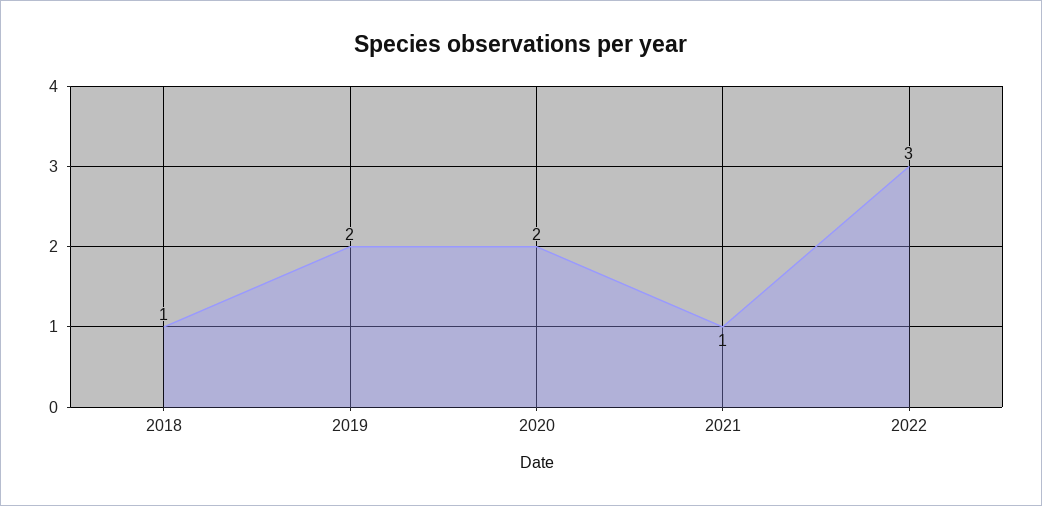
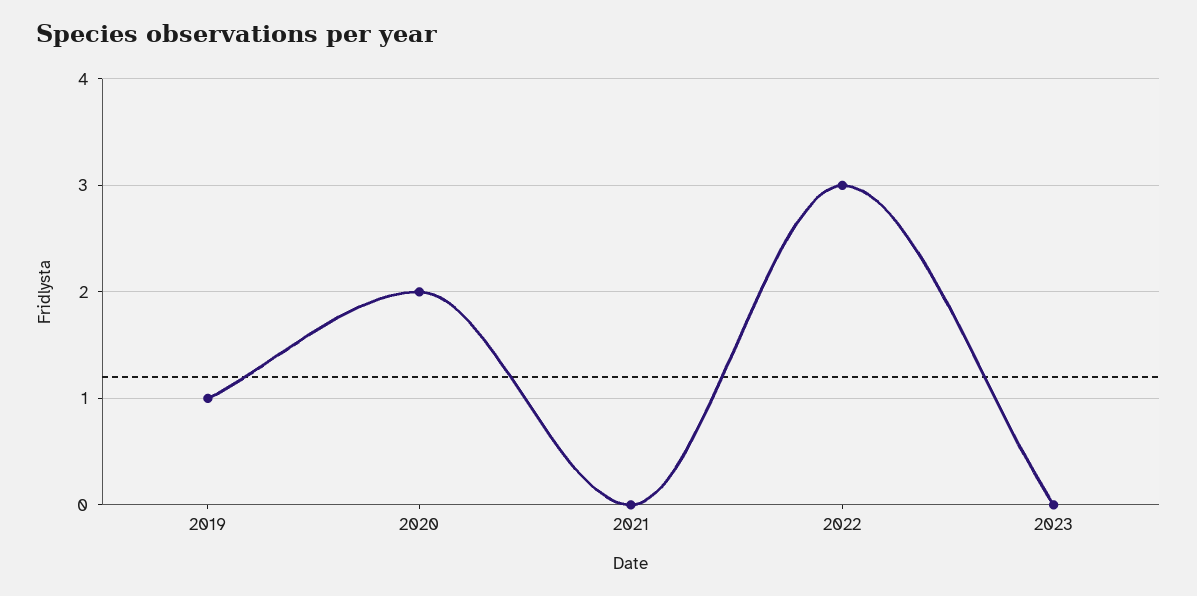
2018: 1 -> none
2019: 2 -> 1
2021: 1 -> 0
2023: none -> 0

